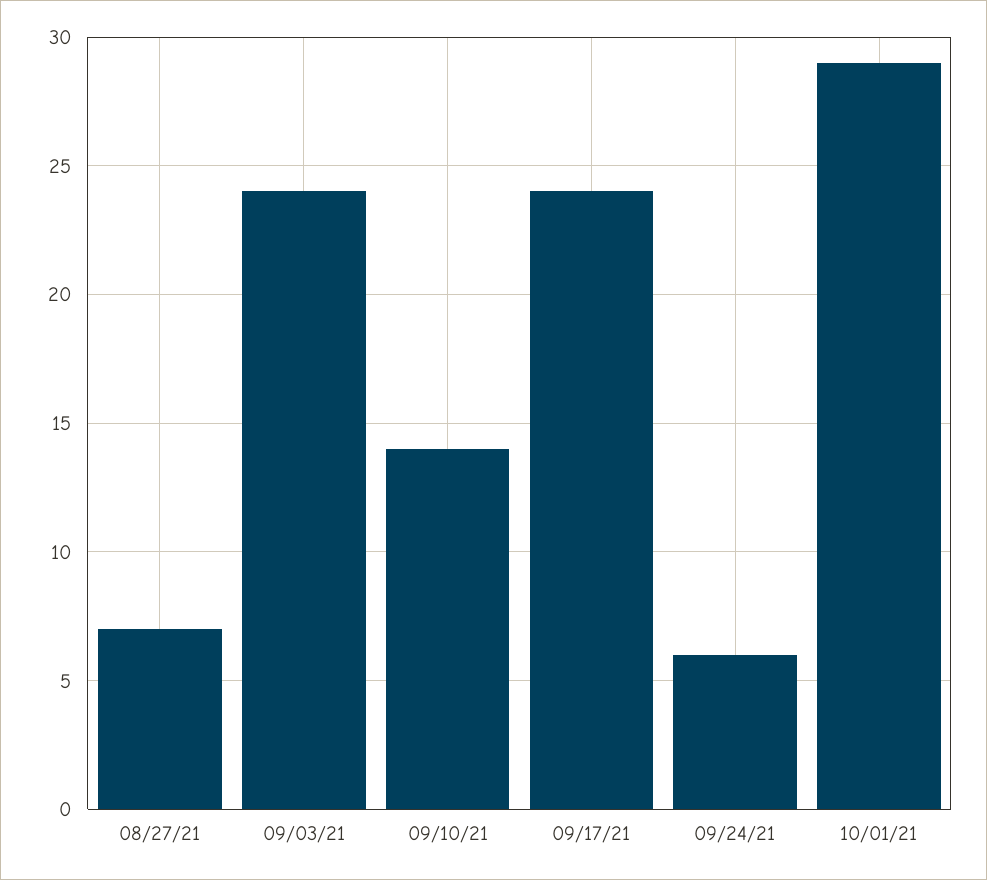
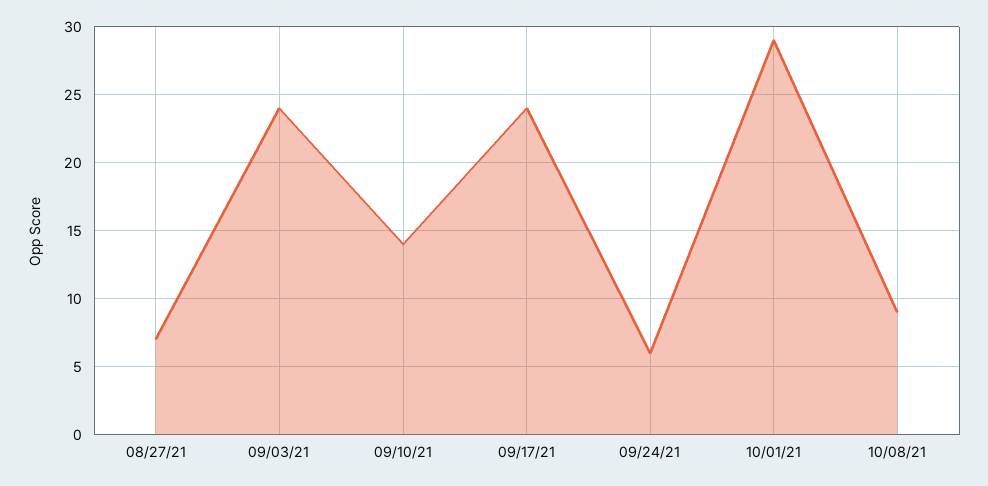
10/08/21: none -> 9

